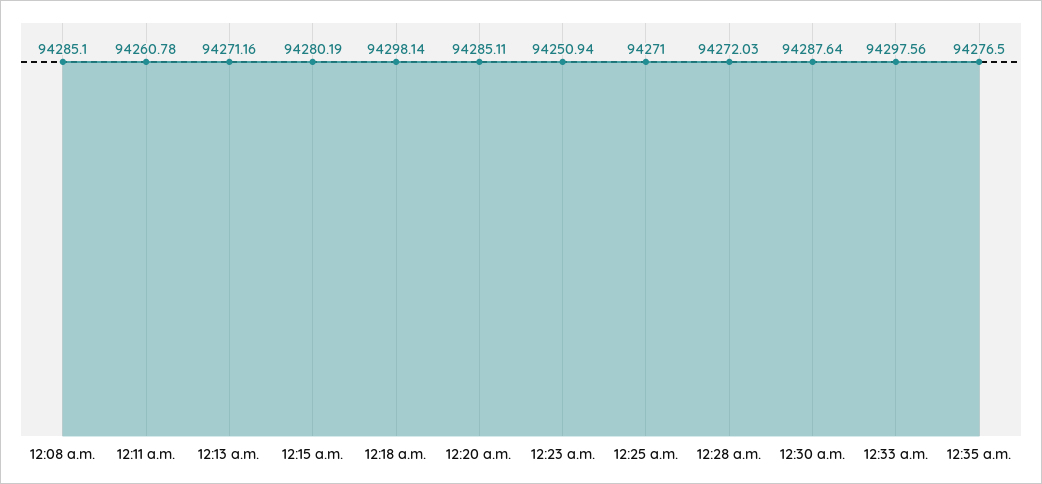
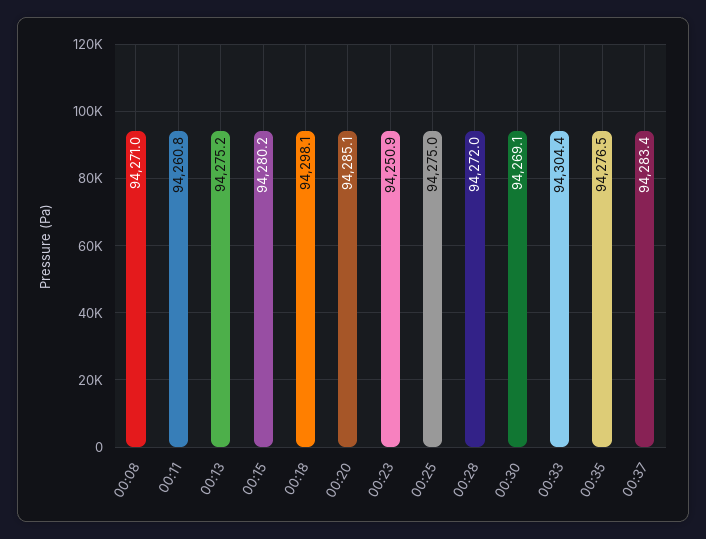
12:08 a.m.: 94285.1 -> 94271
12:13 a.m.: 94271.16 -> 94275.2
12:25 a.m.: 94271 -> 94275
12:30 a.m.: 94287.64 -> 94269.1
12:33 a.m.: 94297.56 -> 94304.4
00:37: none -> 94283.4

